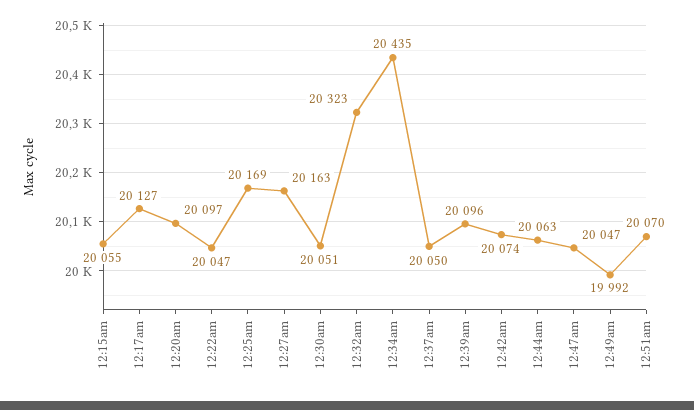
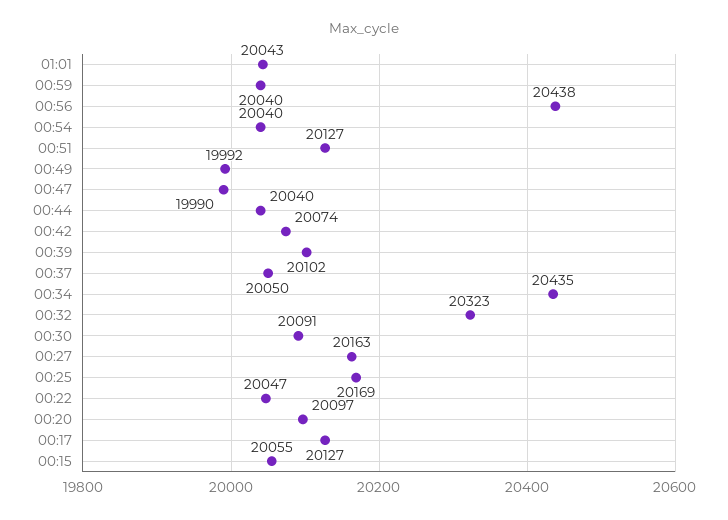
12:30am: 20051 -> 20091
12:39am: 20096 -> 20102
12:44am: 20063 -> 20040
12:47am: 20047 -> 19990
12:51am: 20070 -> 20127
01:01: none -> 20043
00:59: none -> 20040
00:56: none -> 20438
00:54: none -> 20040

